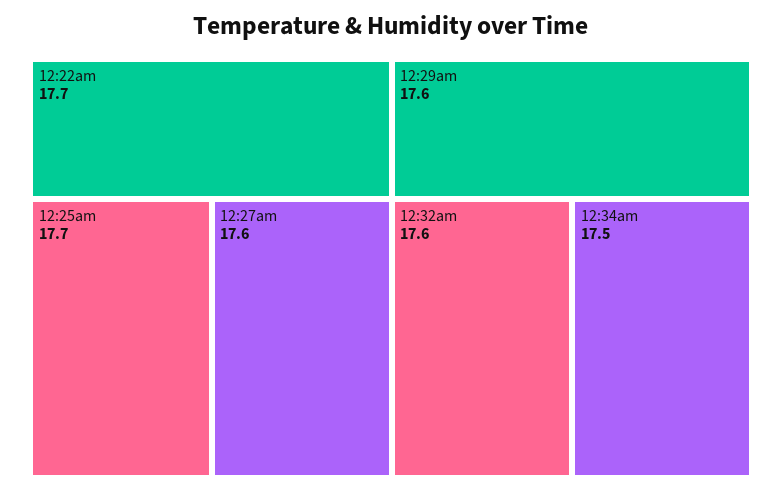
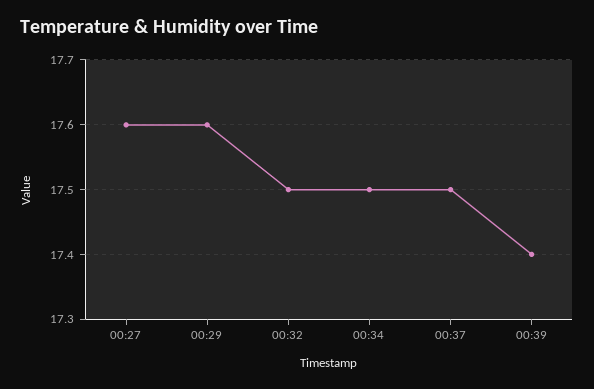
12:22am: 17.7 -> none
12:25am: 17.7 -> none
12:32am: 17.6 -> 17.5
00:37: none -> 17.5
00:39: none -> 17.4

